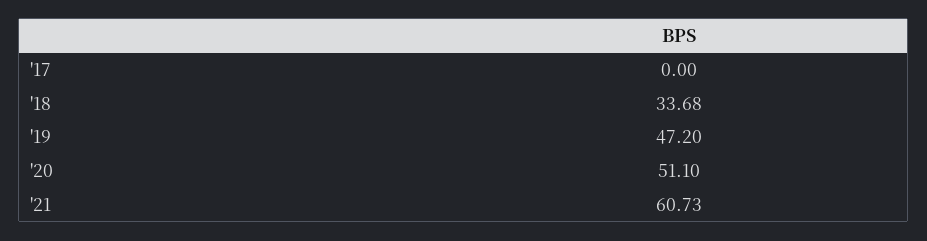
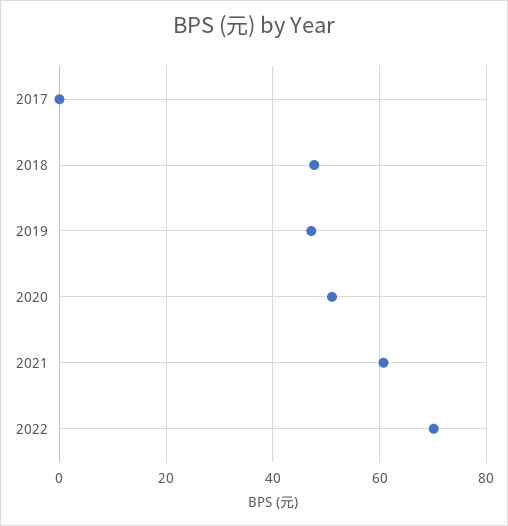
'18: 33.68 -> 48
2022: none -> 70

